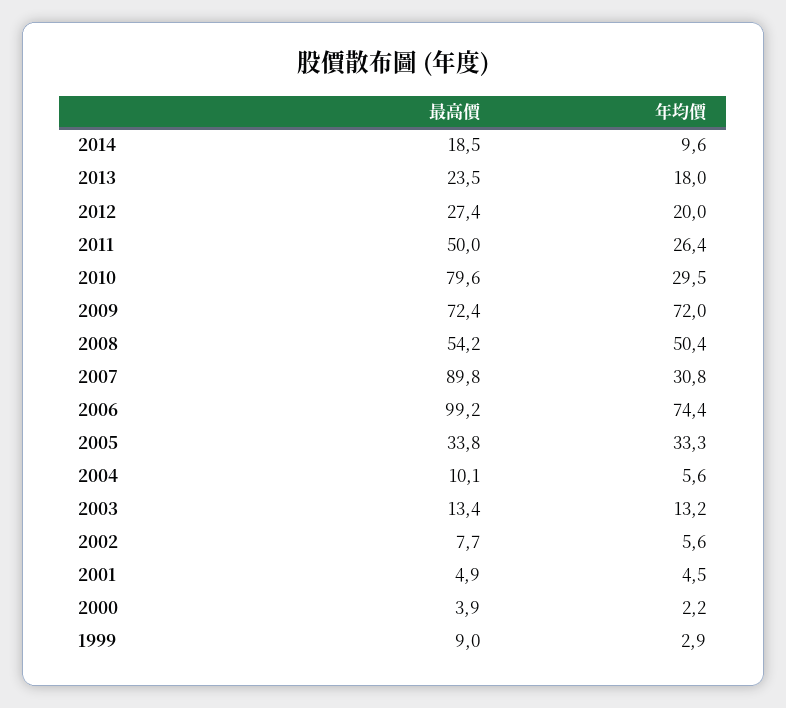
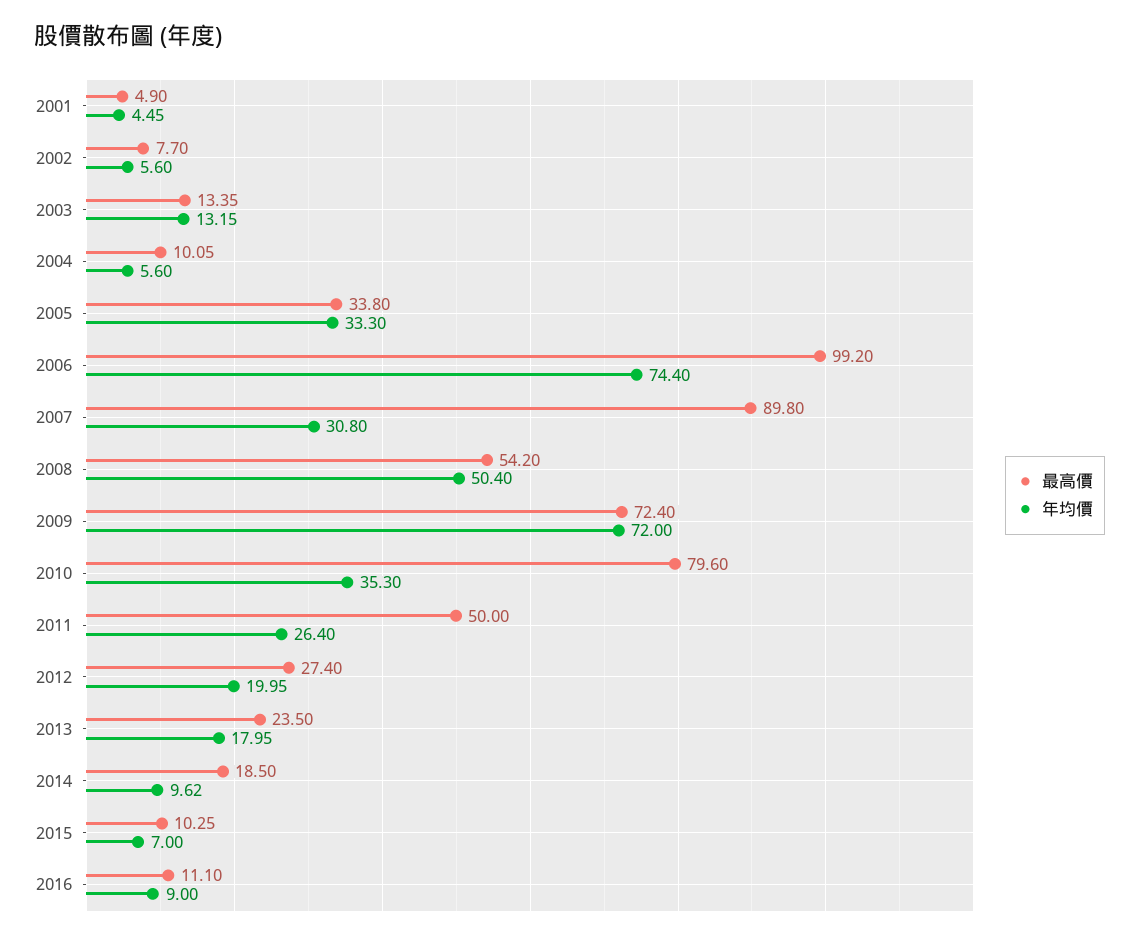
年均價, 2010: 29.5 -> 35.3
最高價, 2000: 3.9 -> none
年均價, 2000: 2.2 -> none
最高價, 1999: 9 -> none
年均價, 1999: 2.9 -> none
最高價, 2015: none -> 10.25
年均價, 2015: none -> 7
最高價, 2016: none -> 11.1
年均價, 2016: none -> 9

